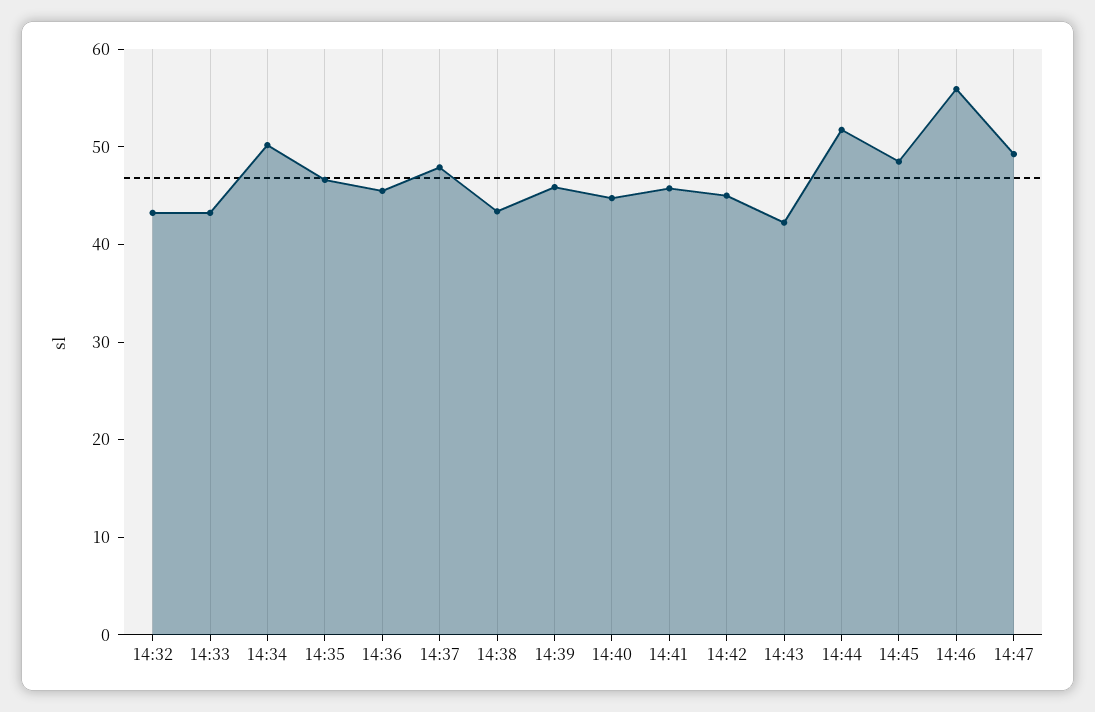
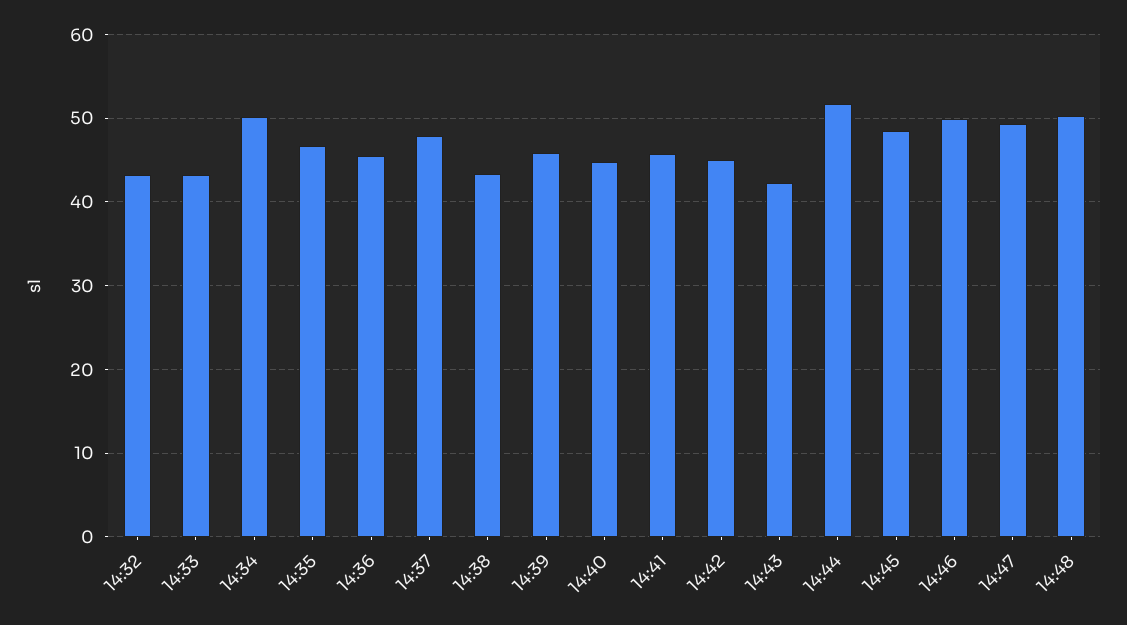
14:46: 56 -> 50
14:48: none -> 50

